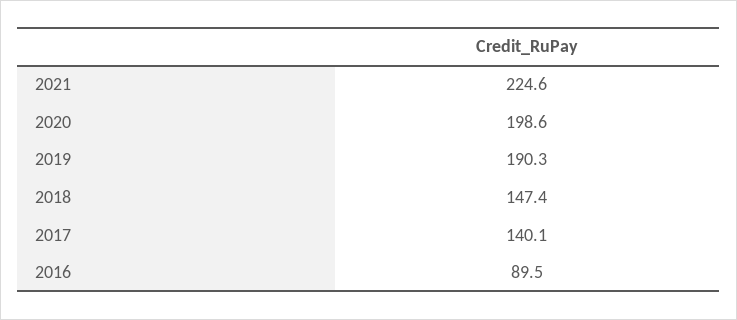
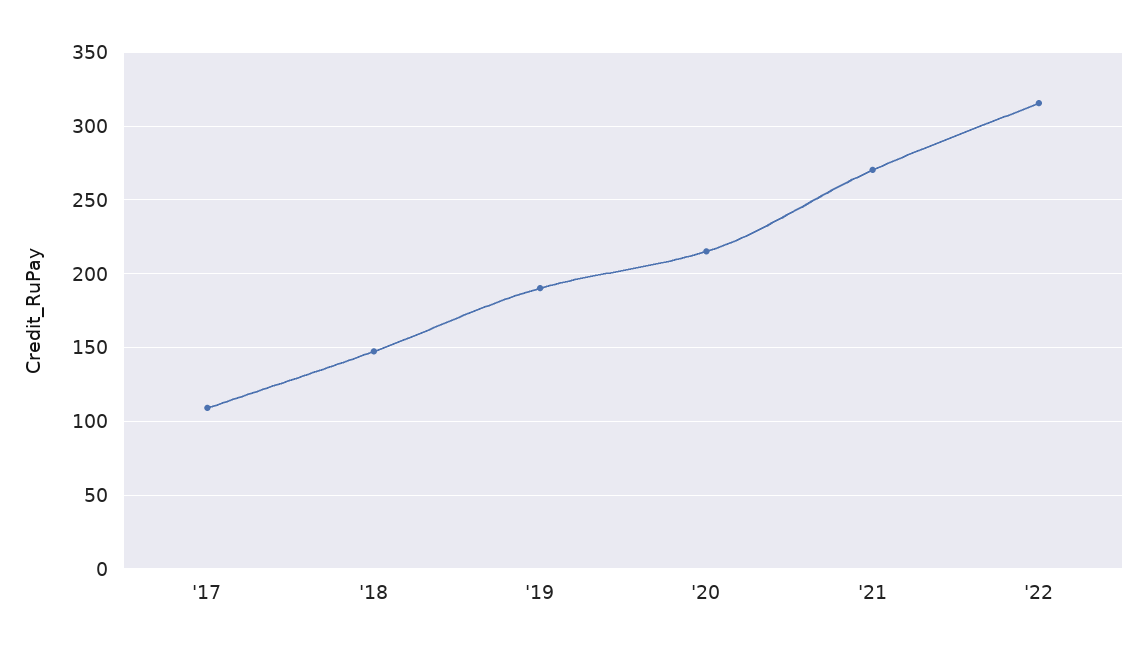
2021: 224.6 -> 270
2020: 198.6 -> 215
2017: 140.1 -> 110
2016: 89.5 -> none
'22: none -> 315

